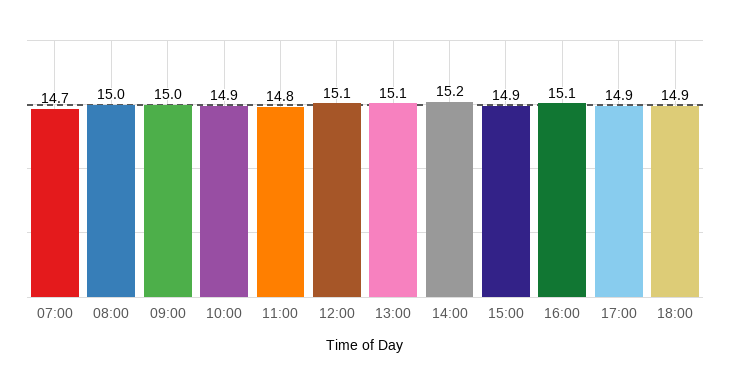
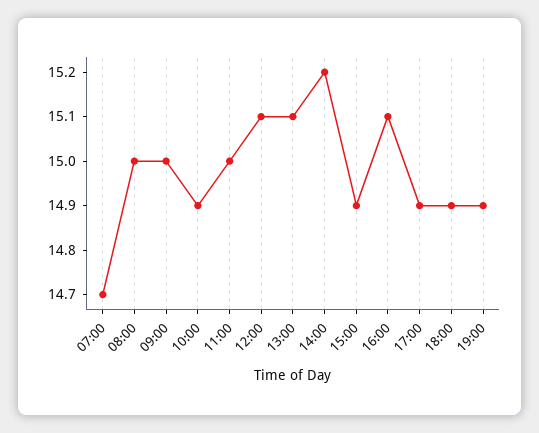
11:00: 14.8 -> 15
19:00: none -> 14.9

